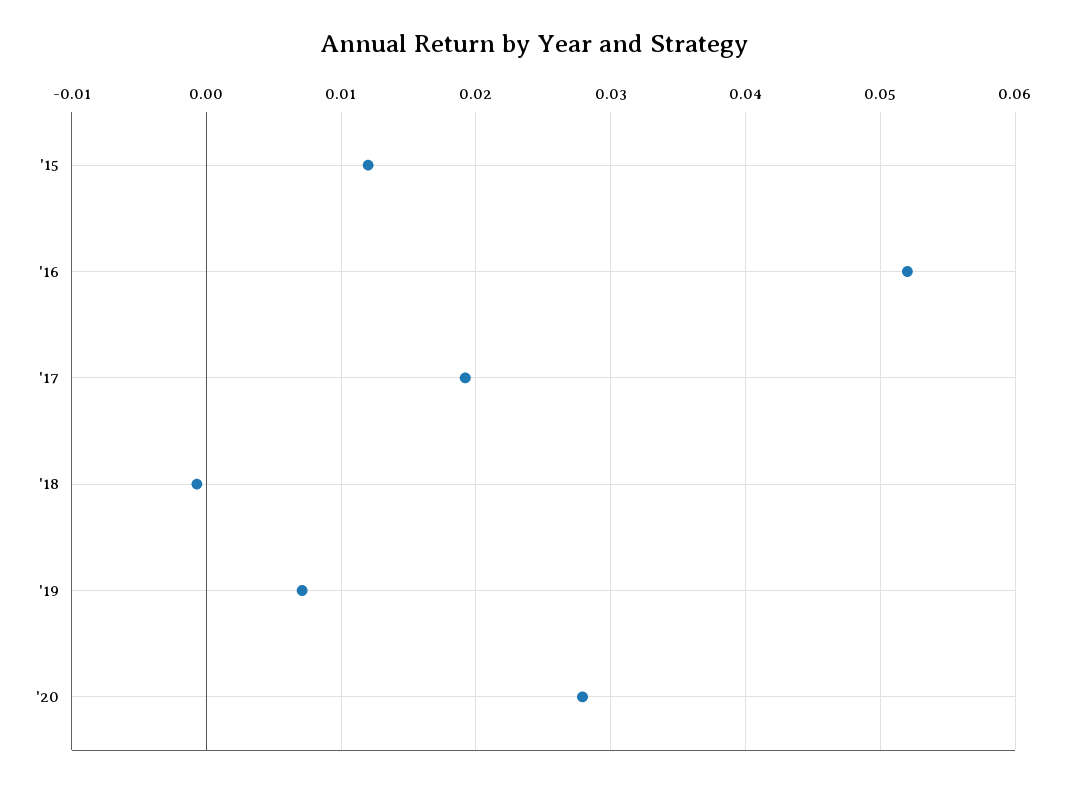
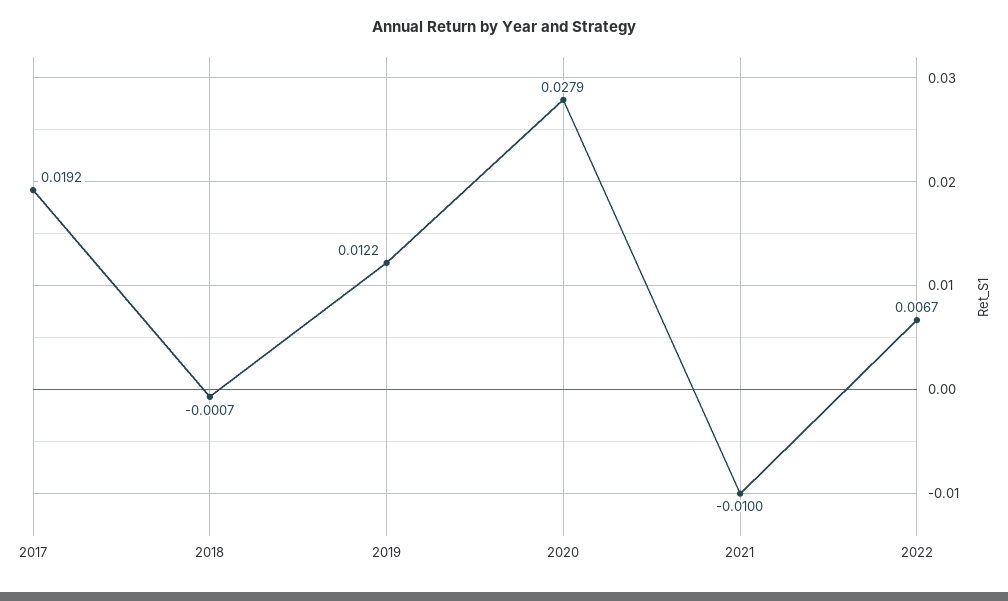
'15: 0.012 -> none
'16: 0.052 -> none
'19: 0.007 -> 0.0122
2021: none -> -0.01
2022: none -> 0.0067

